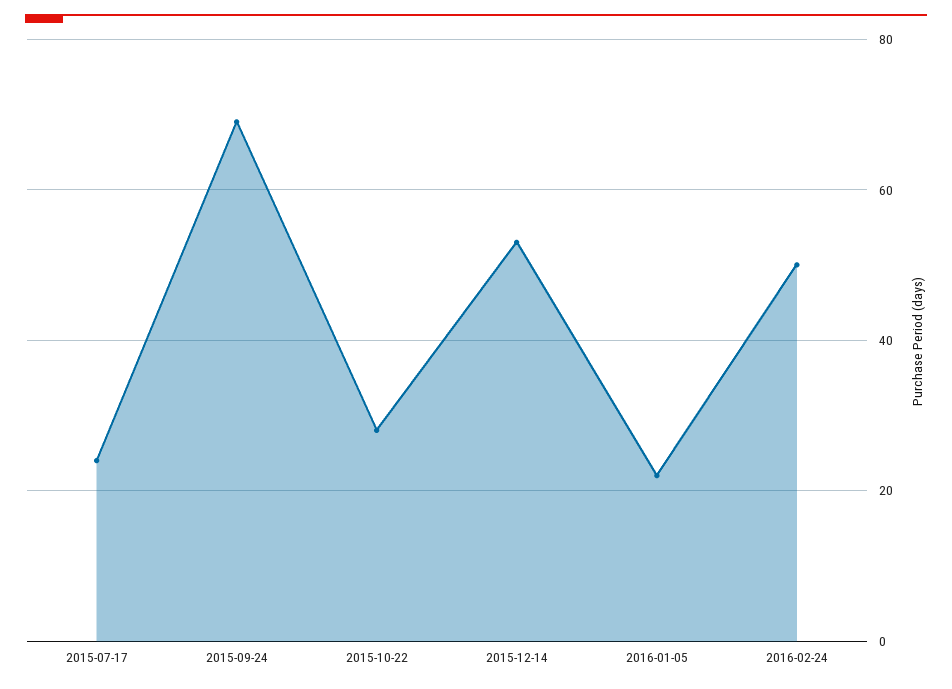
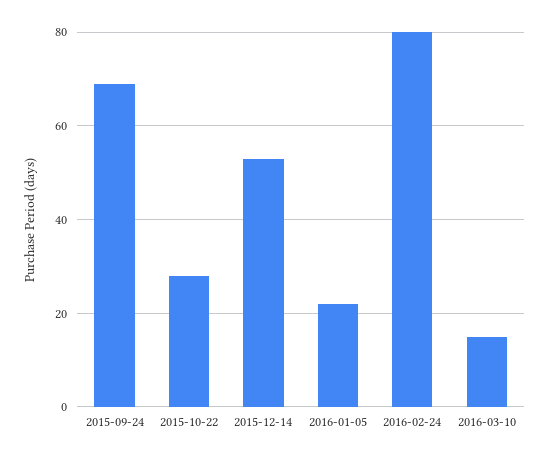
2015-07-17: 25 -> none
2016-02-24: 50 -> 80
2016-03-10: none -> 15

